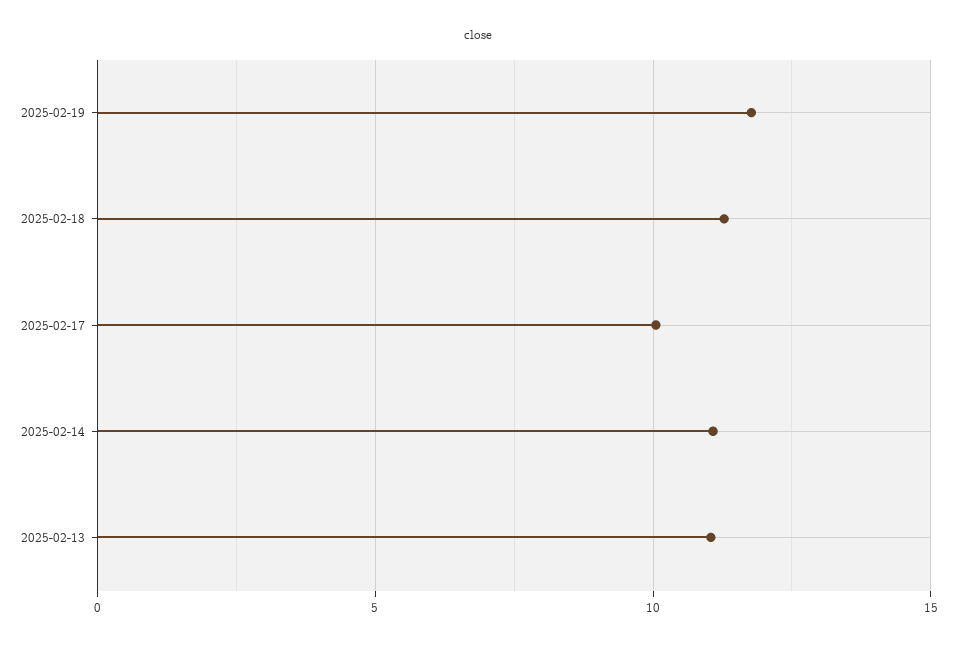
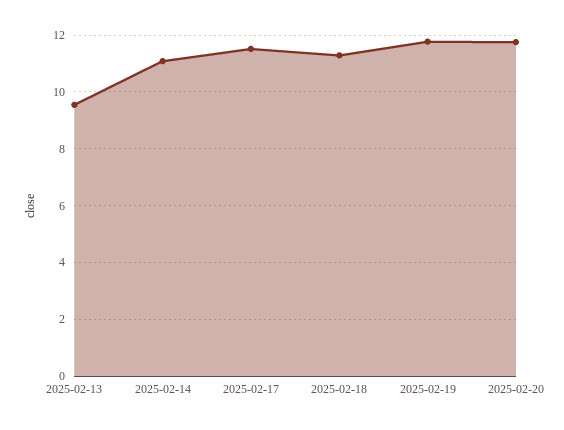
2025-02-17: 10 -> 11.5
2025-02-13: 11 -> 9.5
2025-02-20: none -> 11.75

